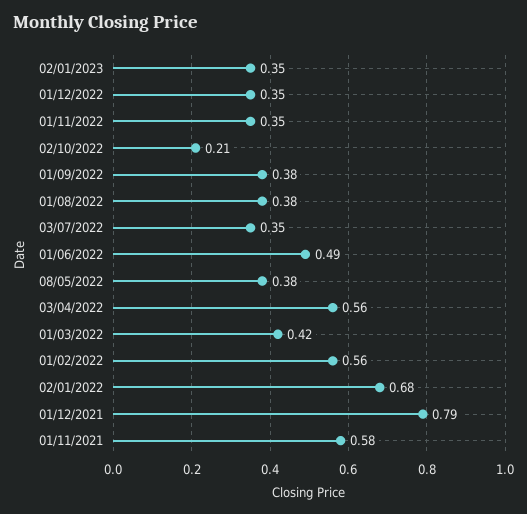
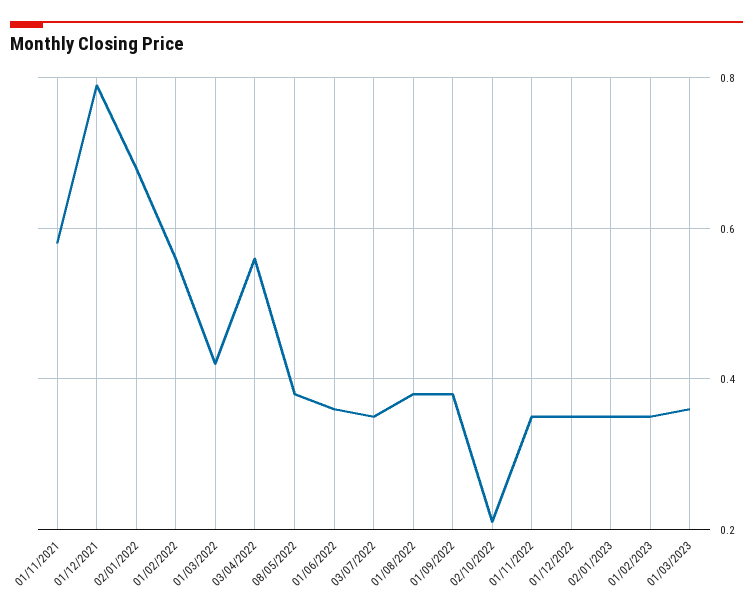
01/06/2022: 0.49 -> 0.35
01/02/2023: none -> 0.35
01/03/2023: none -> 0.35

